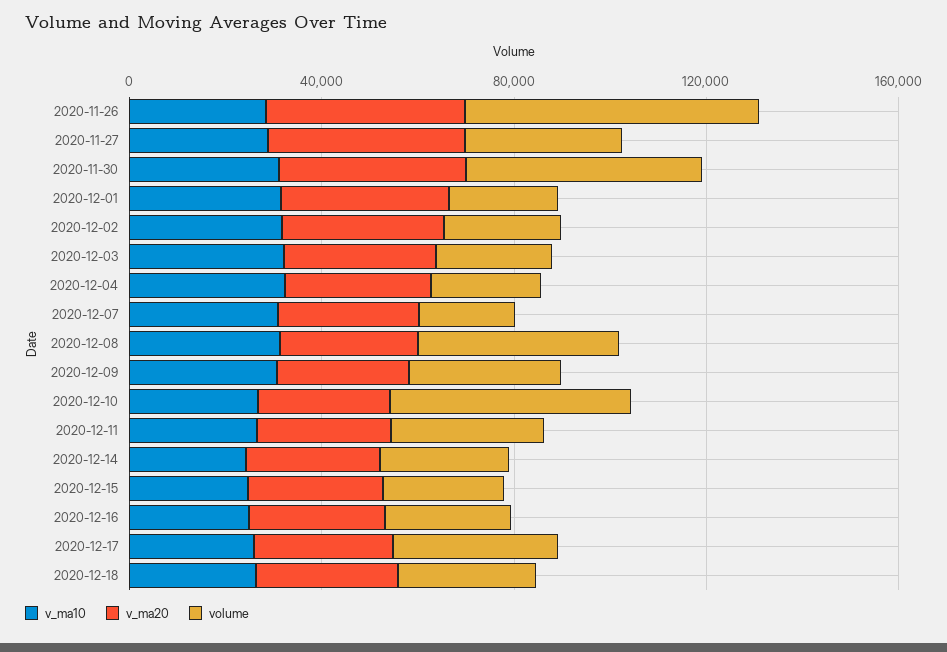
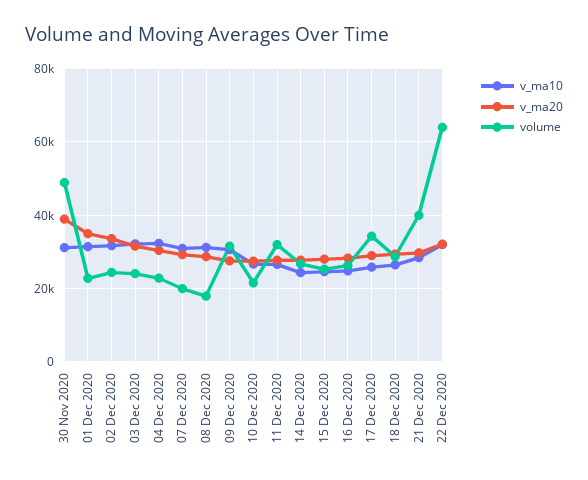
v_ma10, 2020-11-26: 30000 -> none
v_ma20, 2020-11-26: 40000 -> none
volume, 2020-11-26: 60000 -> none
v_ma10, 2020-11-27: 30000 -> none
v_ma20, 2020-11-27: 40000 -> none
volume, 2020-11-27: 30000 -> none
volume, 2020-12-08: 40000 -> 18000
volume, 2020-12-10: 50000 -> 22000
v_ma10, 21 Dec 2020: none -> 28000
v_ma20, 21 Dec 2020: none -> 30000
volume, 21 Dec 2020: none -> 40000
v_ma10, 22 Dec 2020: none -> 32000
v_ma20, 22 Dec 2020: none -> 32000
volume, 22 Dec 2020: none -> 64000

